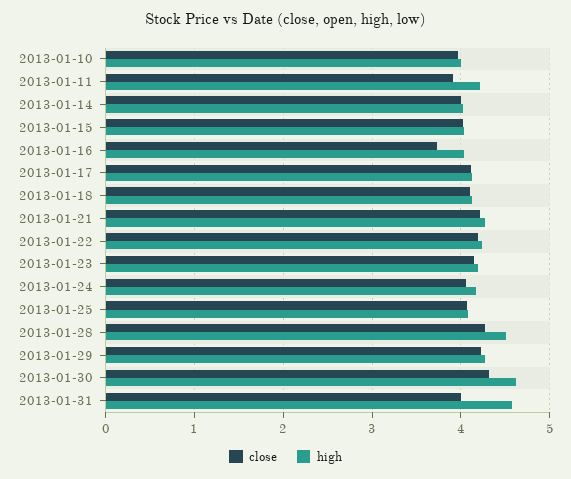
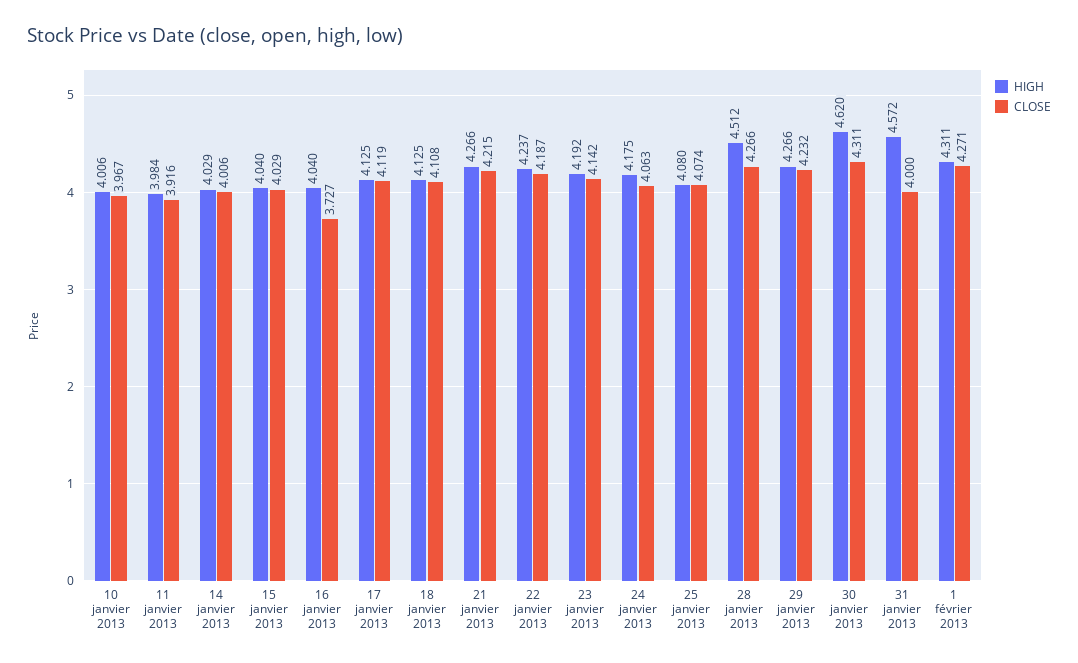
high, 2013-01-11: 4.2 -> 3.984
high, 1 février 2013: none -> 4.311
close, 1 février 2013: none -> 4.271

